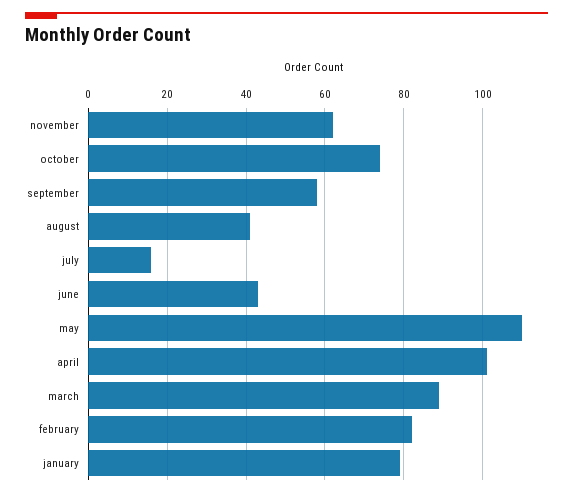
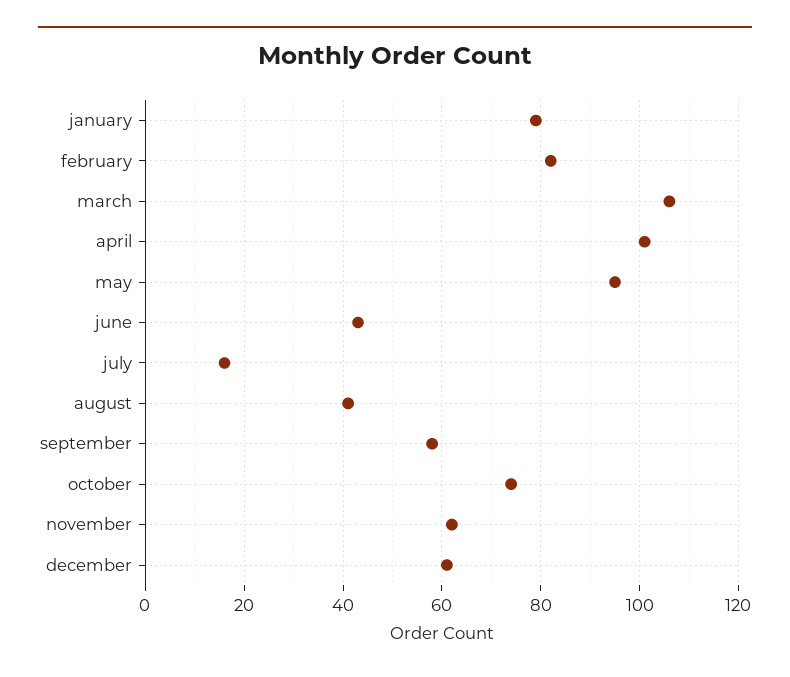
may: 110 -> 95
march: 90 -> 105
december: none -> 60

